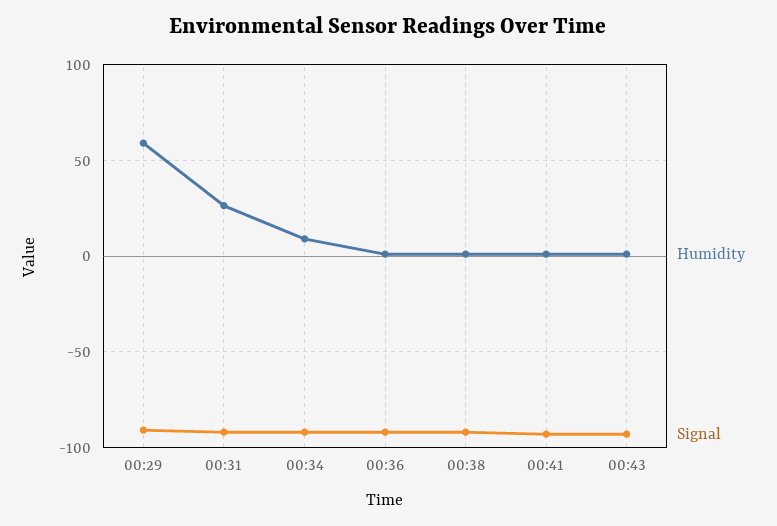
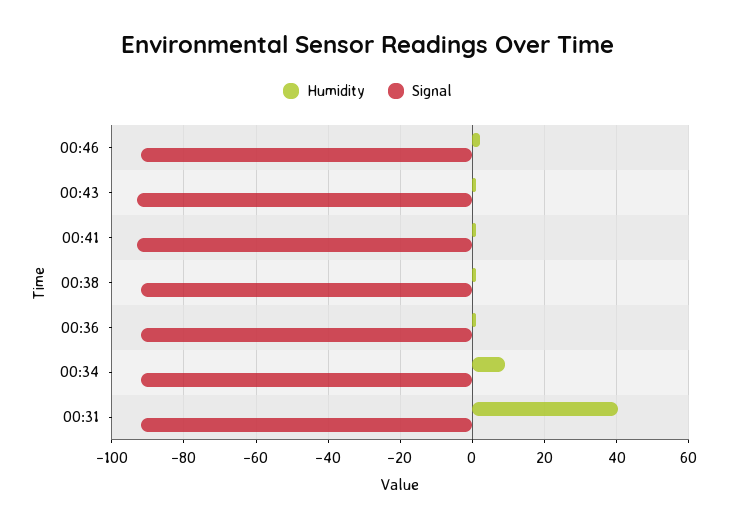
Humidity, 00:29: 60 -> none
Signal, 00:29: -90 -> none
Humidity, 00:31: 25 -> 40
Humidity, 00:46: none -> 2
Signal, 00:46: none -> -92

